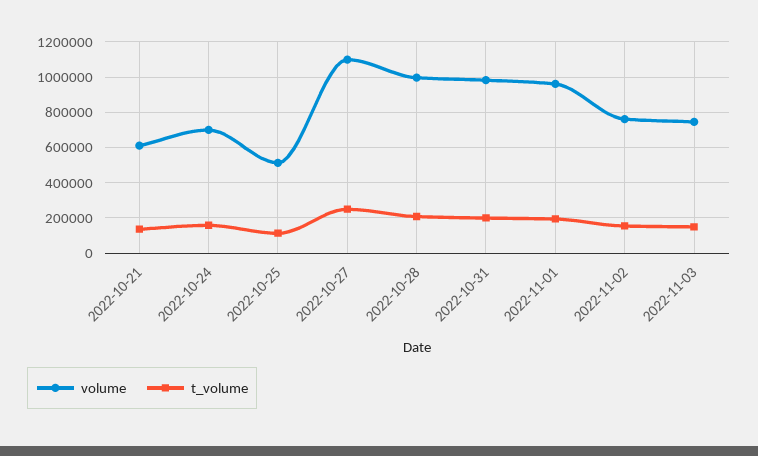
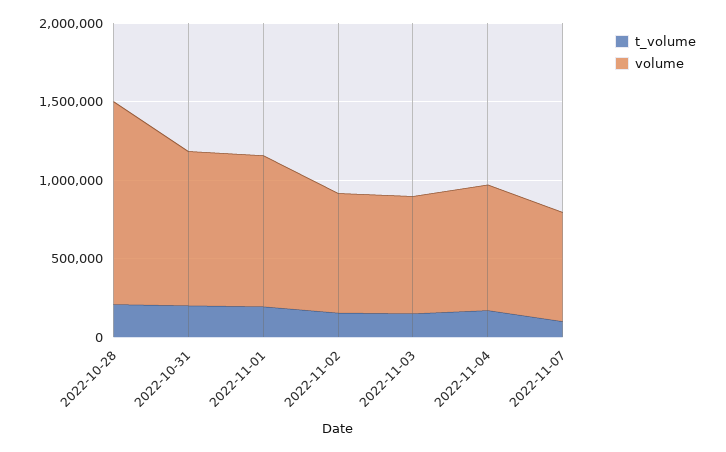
volume, 2022-10-21: 600000 -> none
t_volume, 2022-10-21: 150000 -> none
volume, 2022-10-24: 700000 -> none
t_volume, 2022-10-24: 150000 -> none
volume, 2022-10-25: 500000 -> none
t_volume, 2022-10-25: 100000 -> none
volume, 2022-10-27: 1100000 -> none
t_volume, 2022-10-27: 250000 -> none
volume, 2022-10-28: 1000000 -> 1300000
t_volume, 2022-11-04: none -> 200000
volume, 2022-11-04: none -> 800000
t_volume, 2022-11-07: none -> 100000
volume, 2022-11-07: none -> 700000

